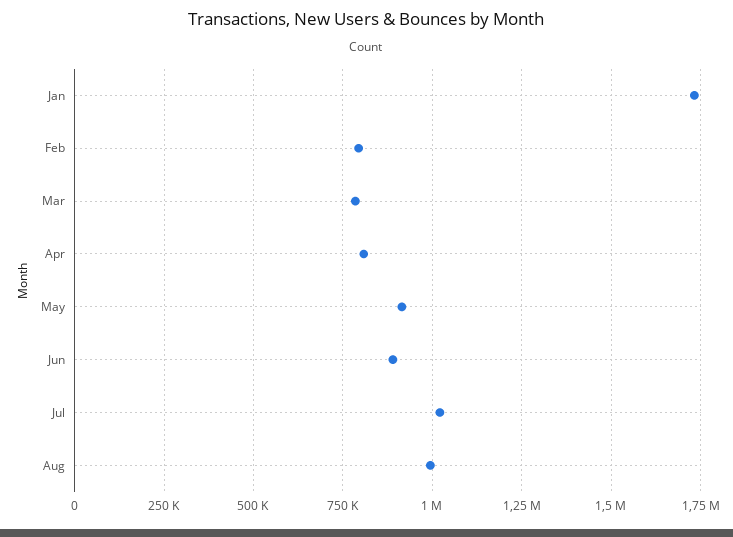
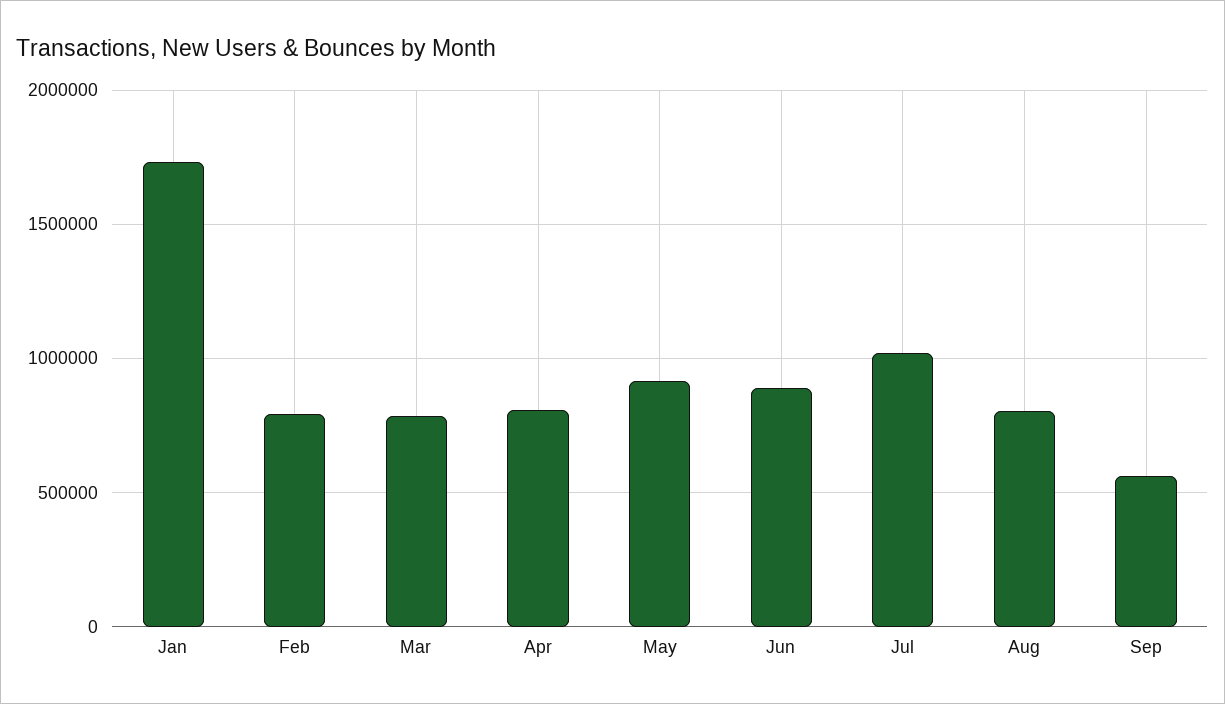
Aug: 1000000 -> 800000
Sep: none -> 550000

